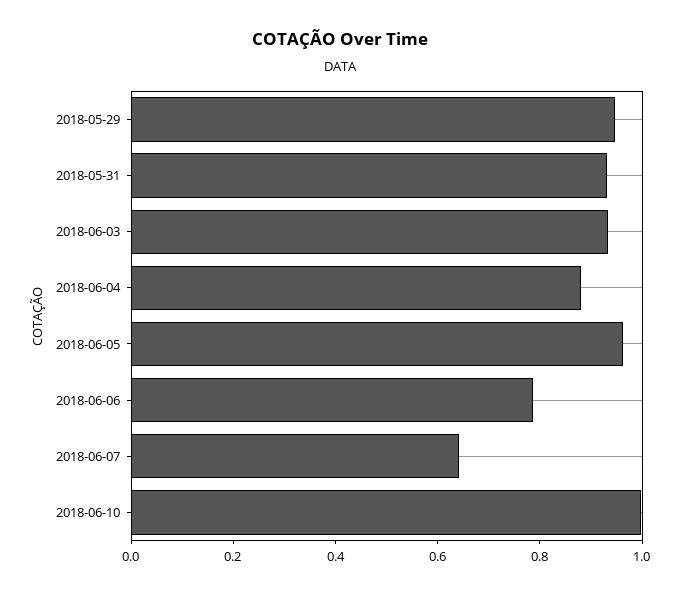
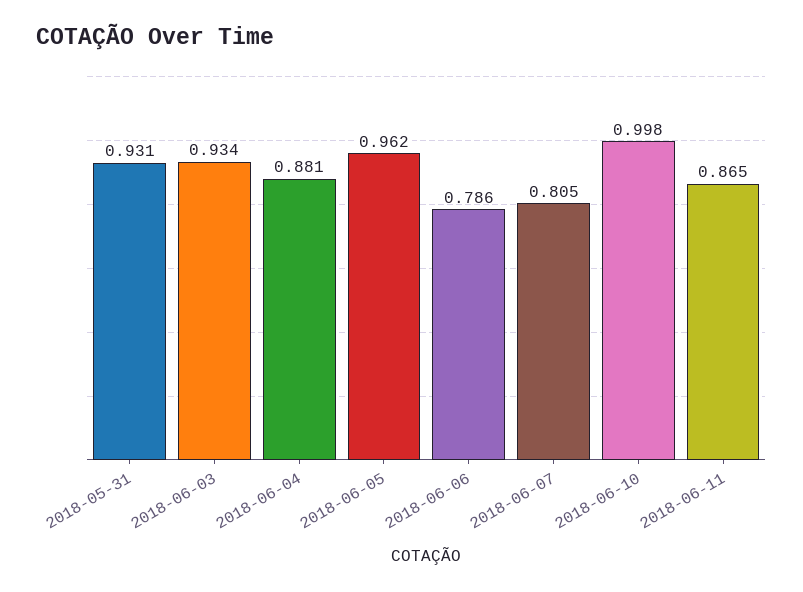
2018-05-29: 0.95 -> none
2018-06-07: 0.65 -> 0.805
2018-06-11: none -> 0.865

